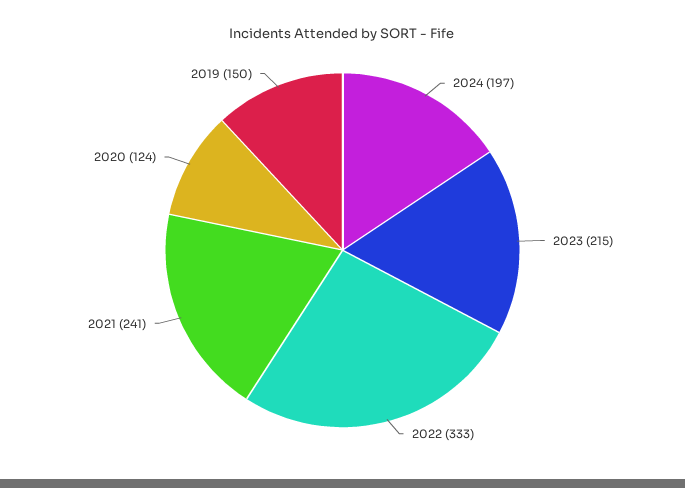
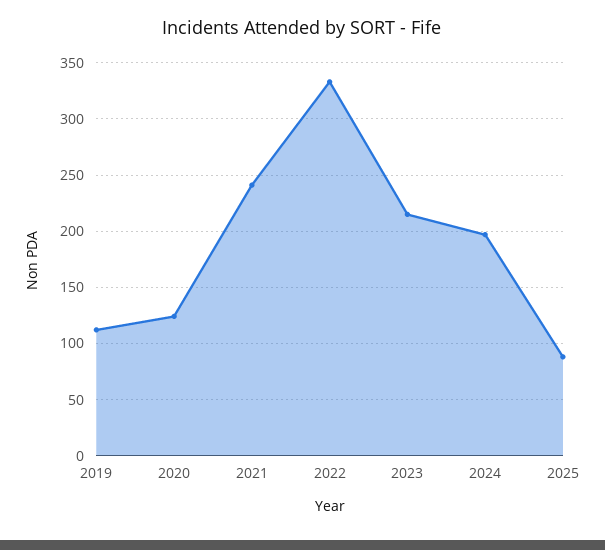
2019: 150 -> 110
2025: none -> 90

